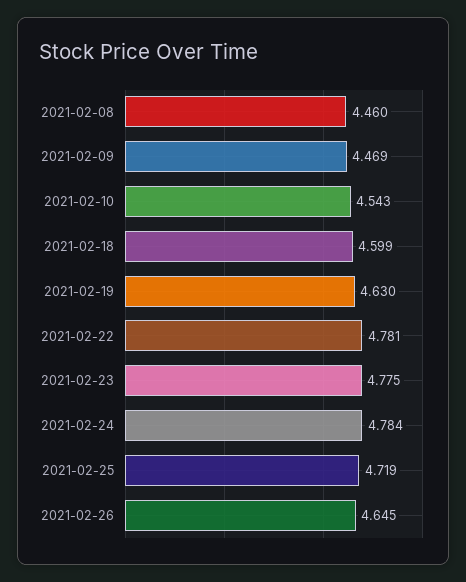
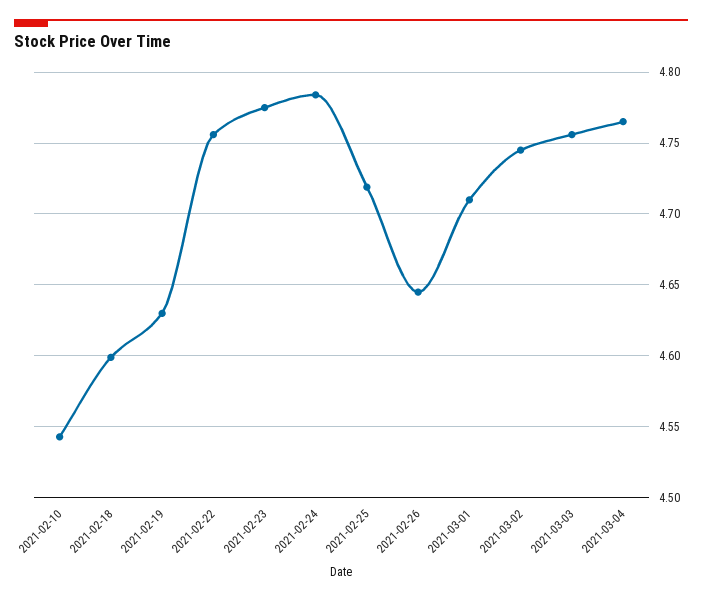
2021-02-08: 4.46 -> none
2021-02-09: 4.469 -> none
2021-02-22: 4.781 -> 4.755
2021-03-01: none -> 4.71
2021-03-02: none -> 4.745
2021-03-03: none -> 4.755
2021-03-04: none -> 4.765

